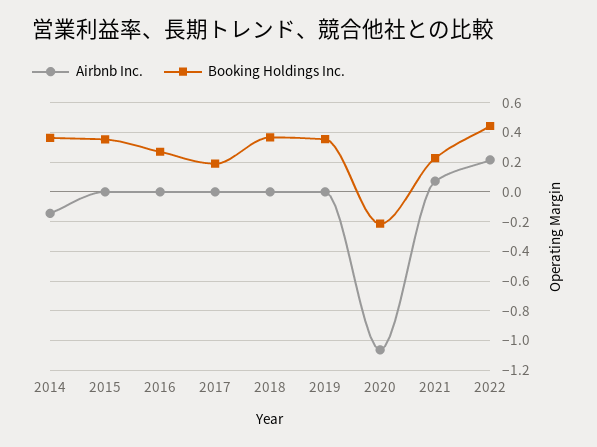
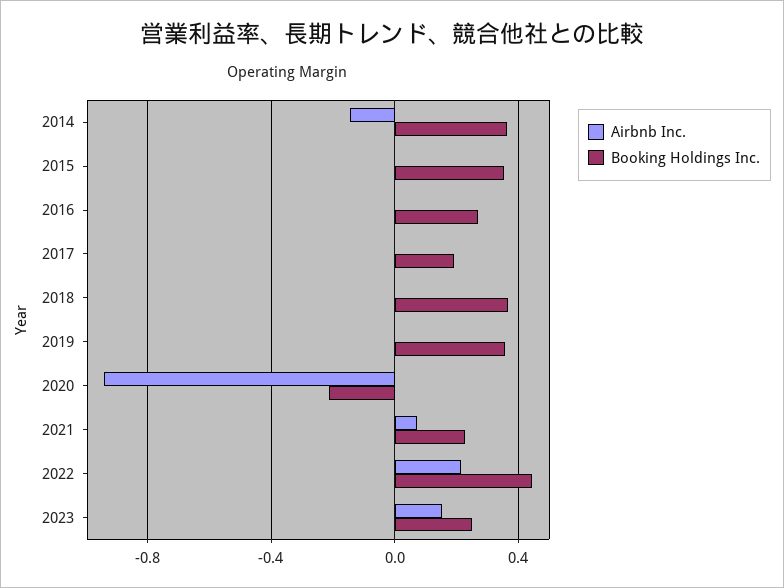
Airbnb Inc., 2020: -1.05 -> -0.95
Airbnb Inc., 2023: none -> 0.15
Booking Holdings Inc., 2023: none -> 0.25

